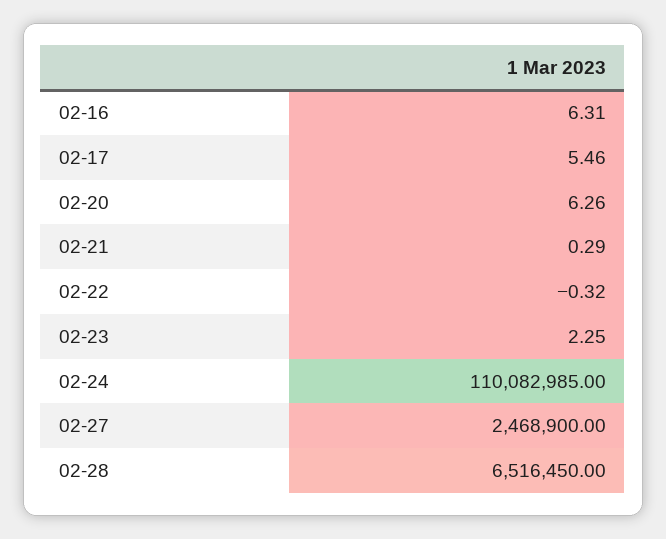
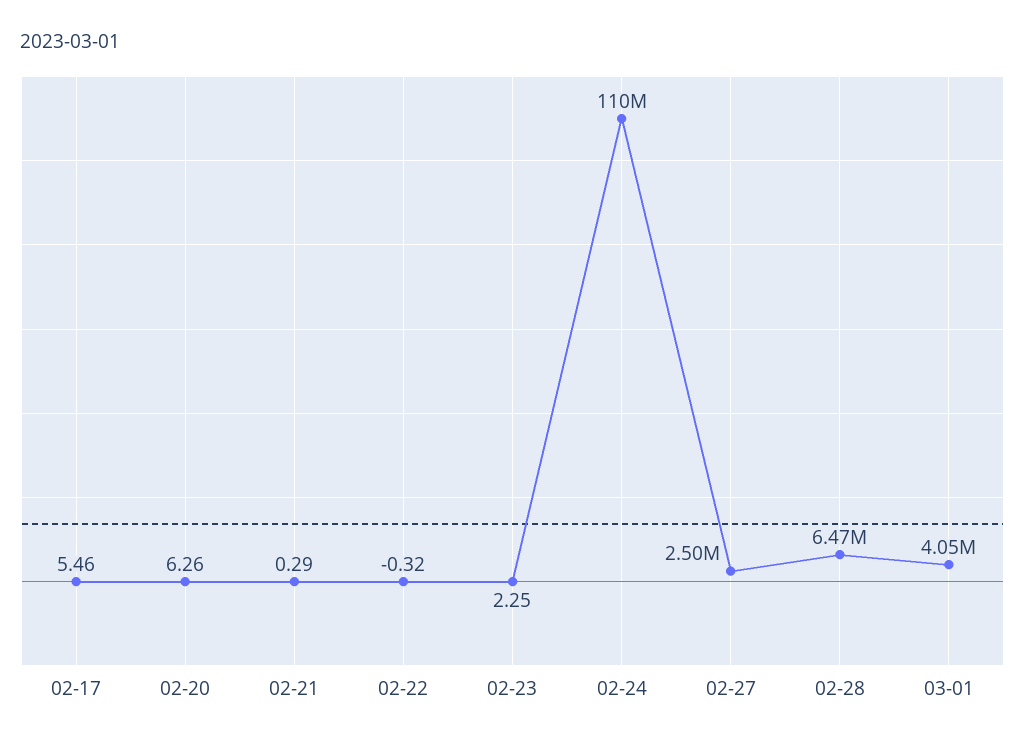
02-16: 6.31 -> none
02-27: 2468900 -> 2500000
02-28: 6516450 -> 6470000
03-01: none -> 4050000

